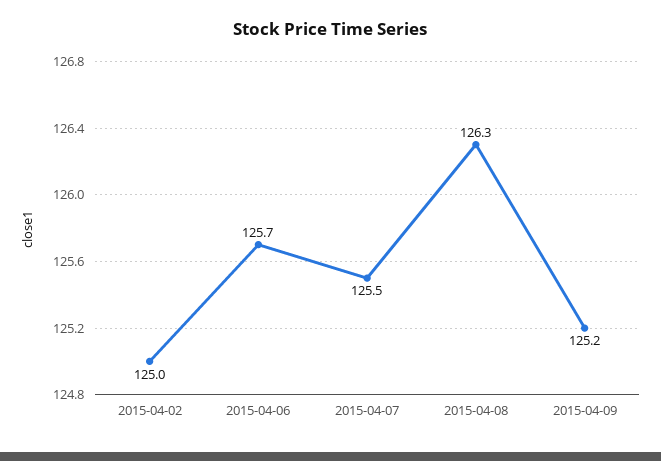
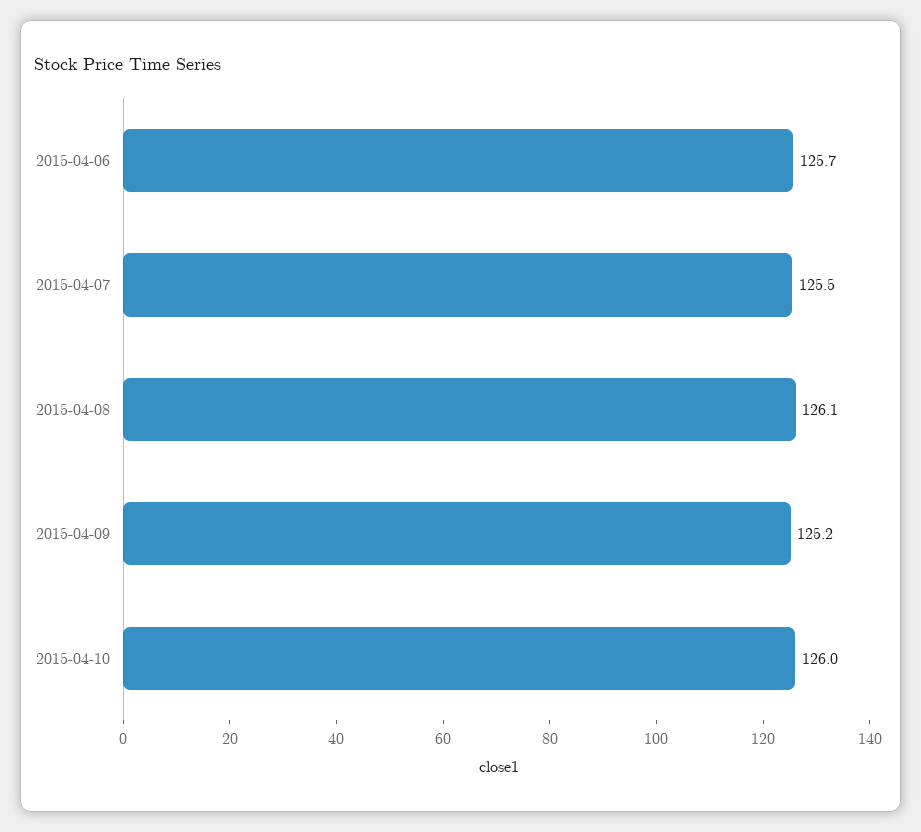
2015-04-02: 125 -> none
2015-04-08: 126.3 -> 126.1
2015-04-10: none -> 126

